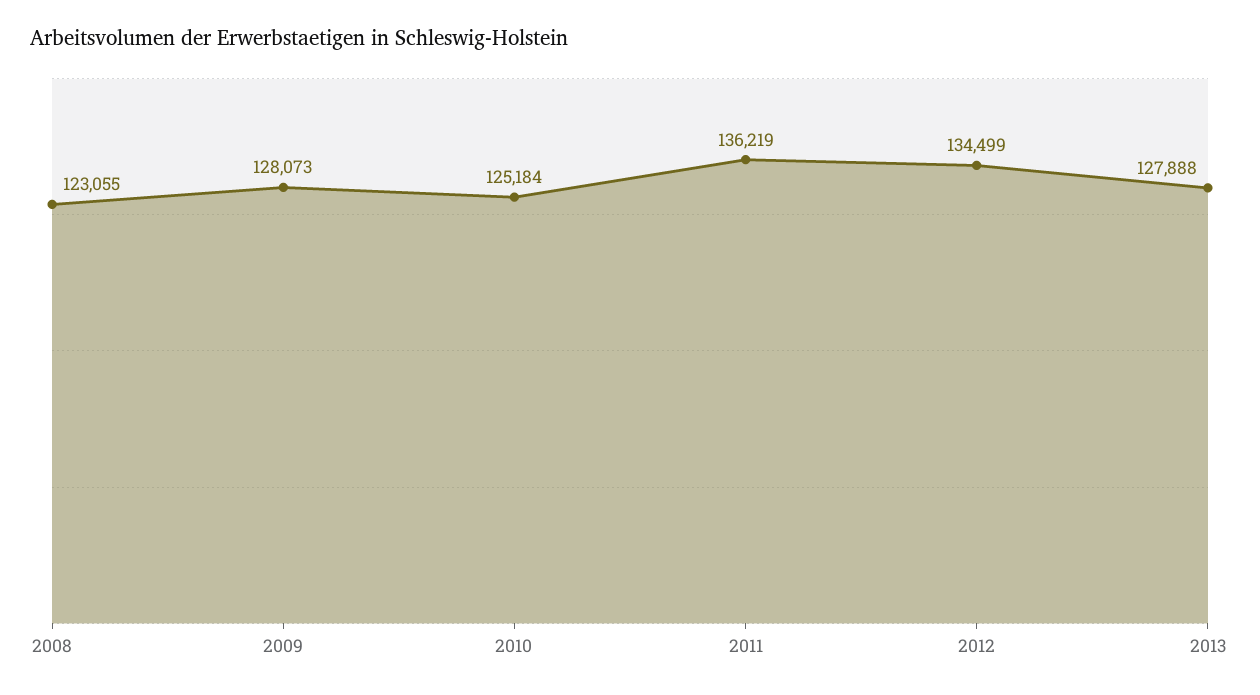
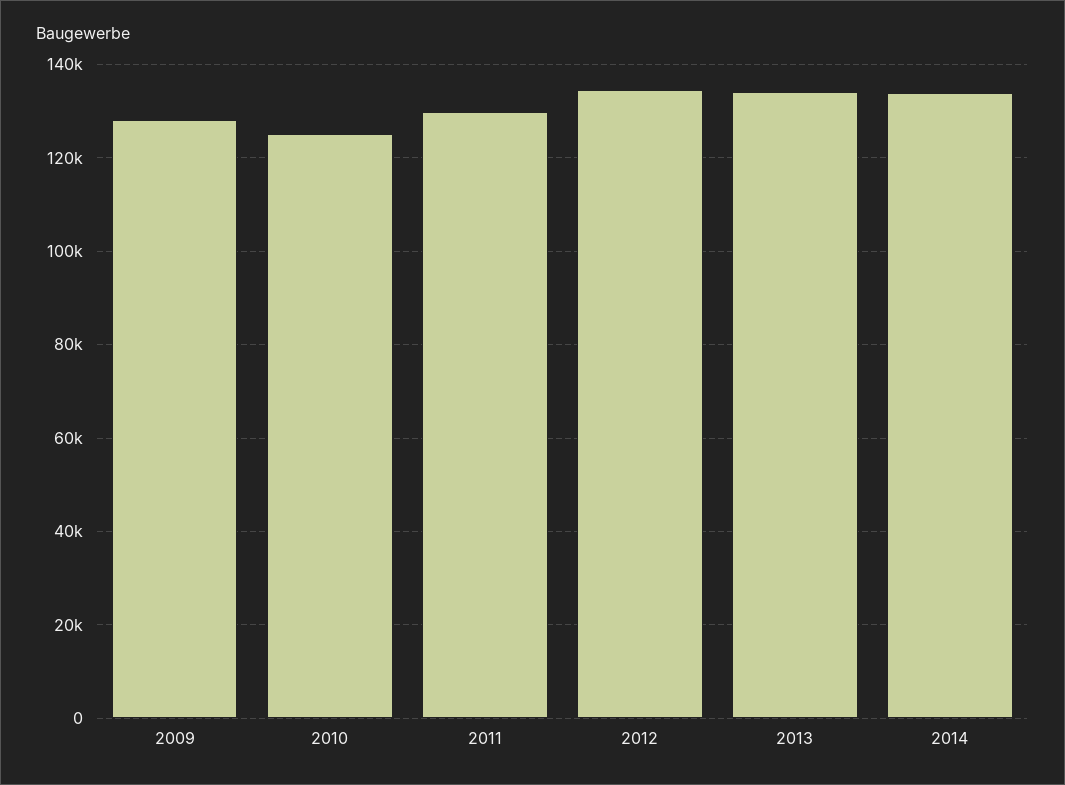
2008: 123055 -> none
2011: 136219 -> 130000
2013: 127888 -> 134000
2014: none -> 134000

